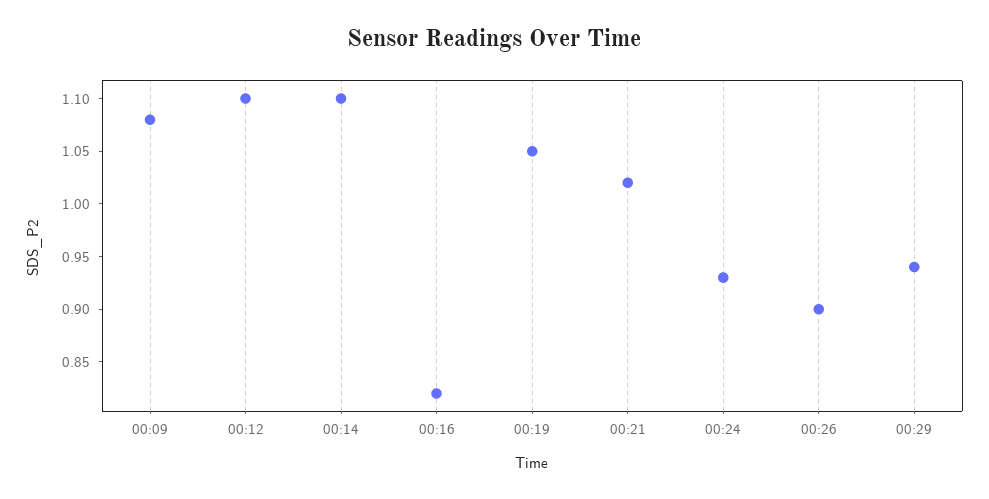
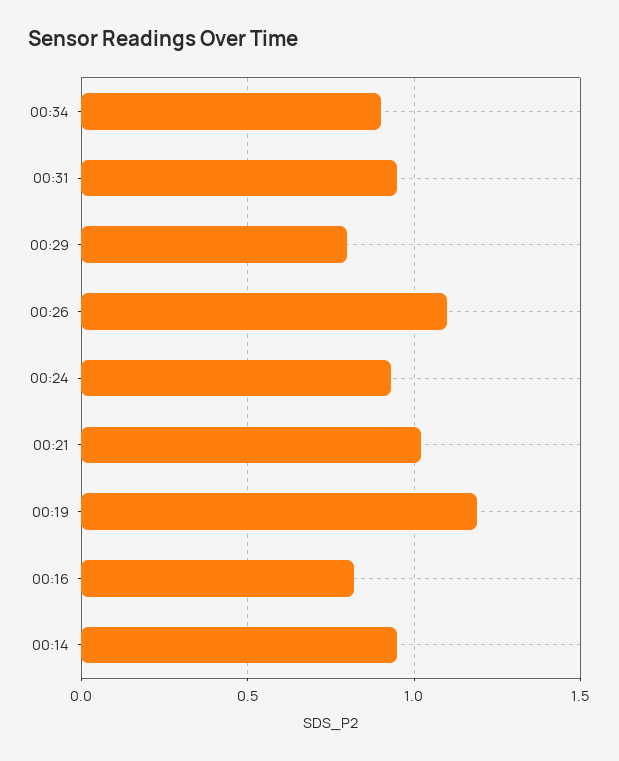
00:09: 1.08 -> none
00:12: 1.1 -> none
00:14: 1.1 -> 0.95
00:19: 1.05 -> 1.2
00:26: 0.9 -> 1.1
00:29: 0.94 -> 0.8
00:34: none -> 0.9
00:31: none -> 0.95

